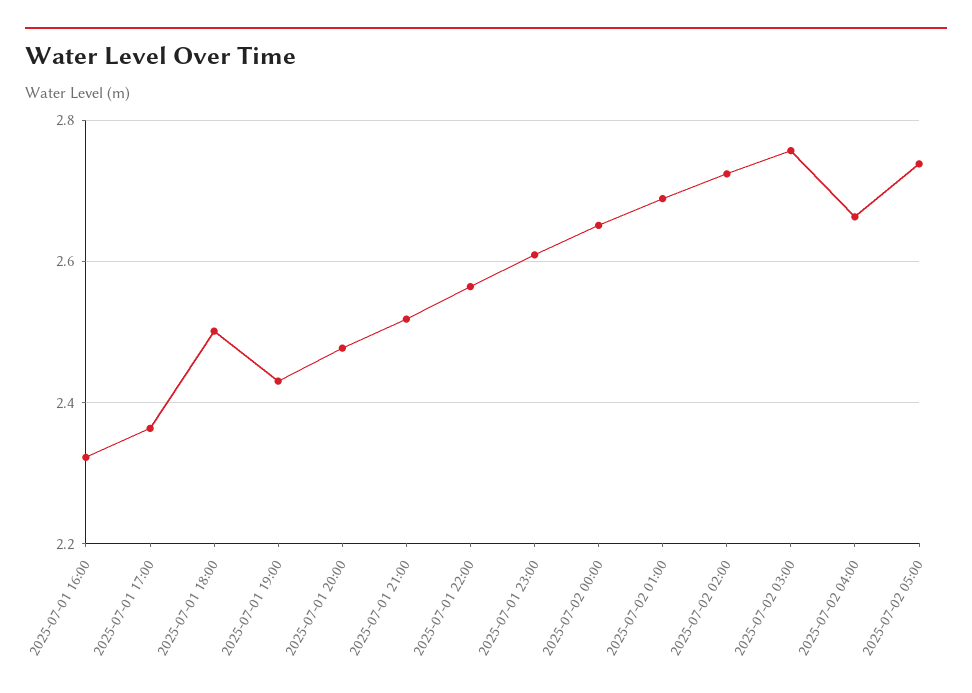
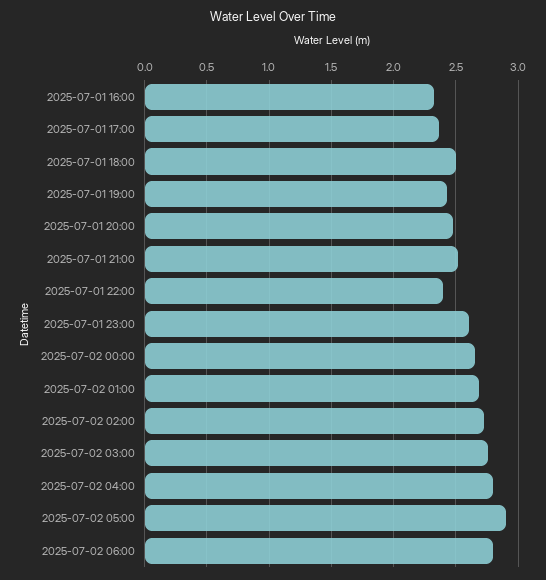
2025-07-01 22:00: 2.56 -> 2.4
2025-07-02 04:00: 2.66 -> 2.8
2025-07-02 05:00: 2.74 -> 2.9
2025-07-02 06:00: none -> 2.8

